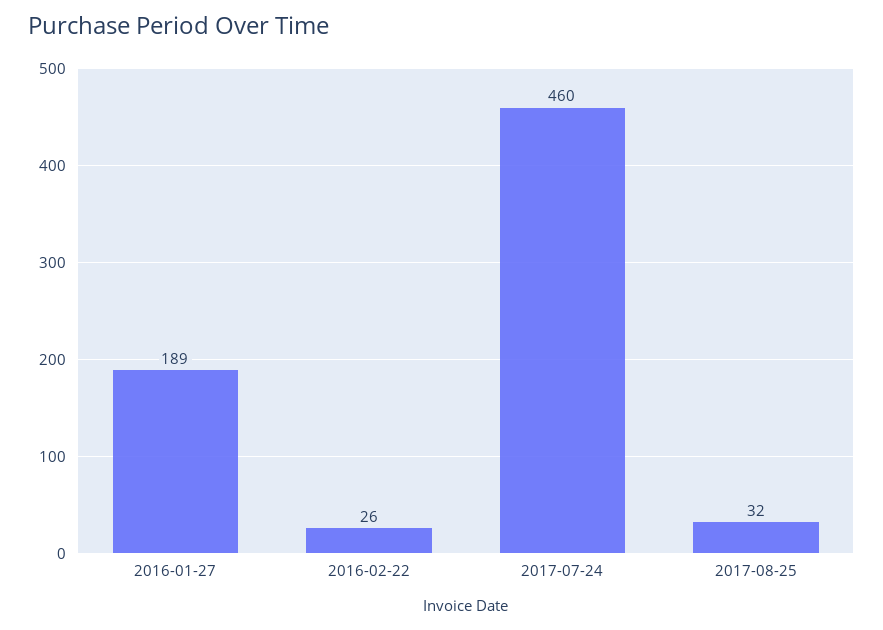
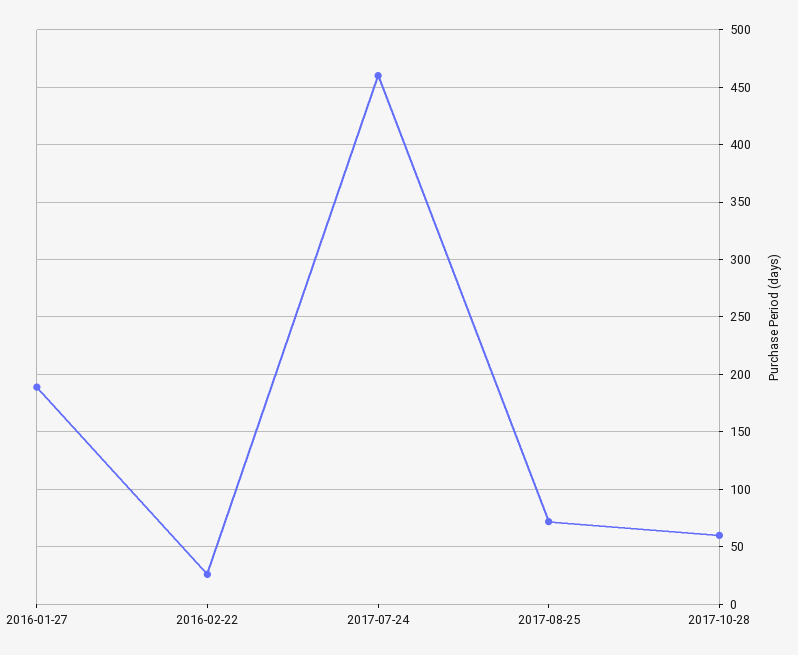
2017-08-25: 32 -> 70
2017-10-28: none -> 60

